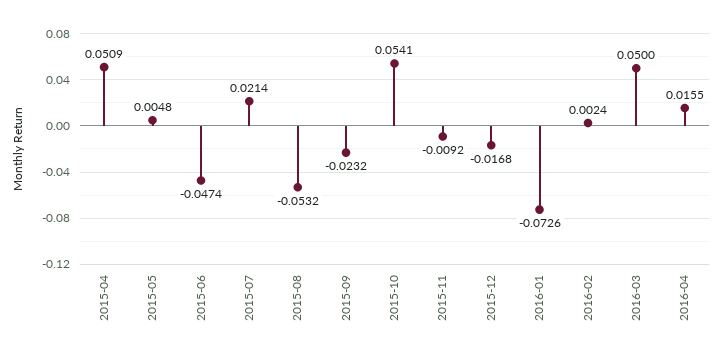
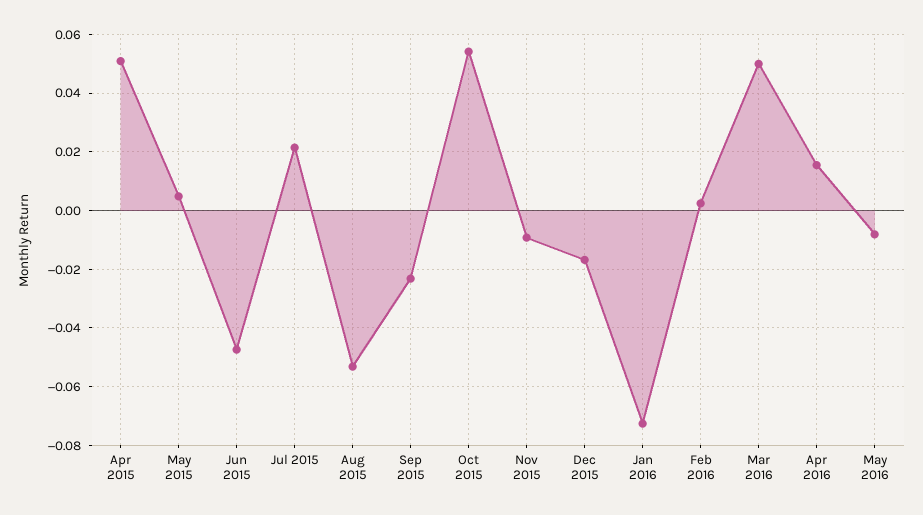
May 2016: none -> -0.0075

